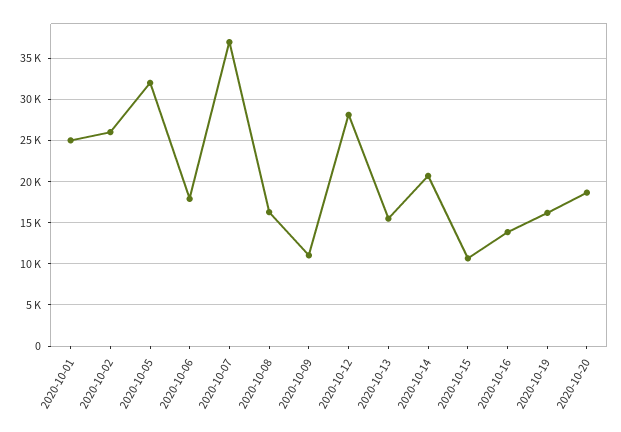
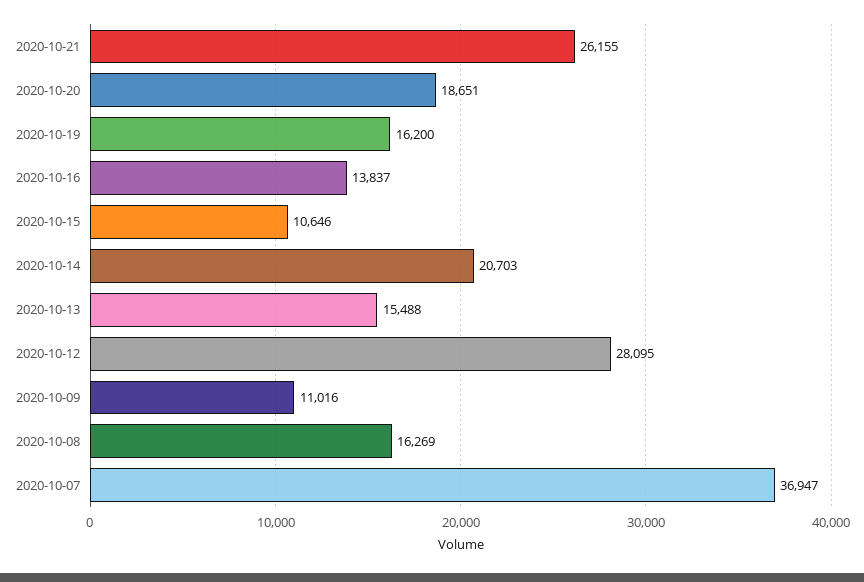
2020-10-01: 25000 -> none
2020-10-02: 26000 -> none
2020-10-05: 32000 -> none
2020-10-06: 18000 -> none
2020-10-21: none -> 26155

